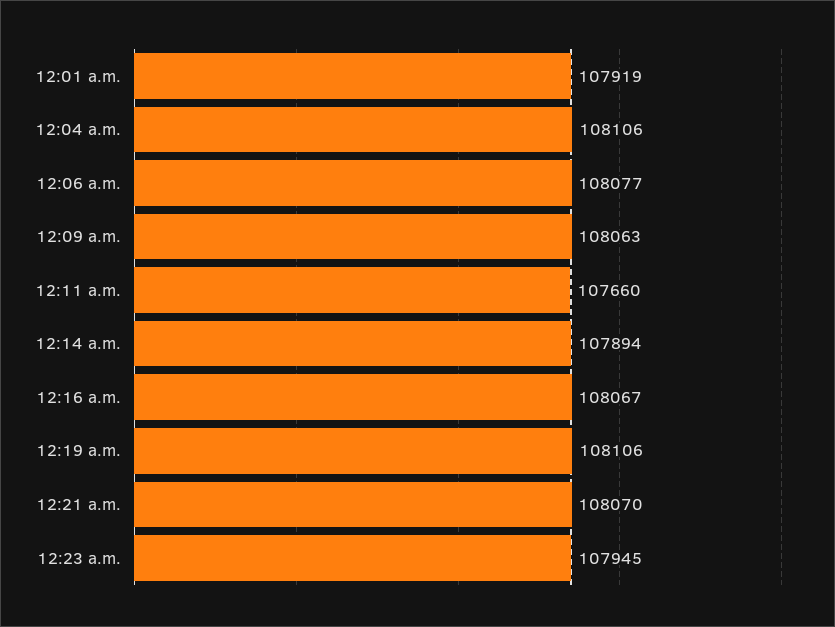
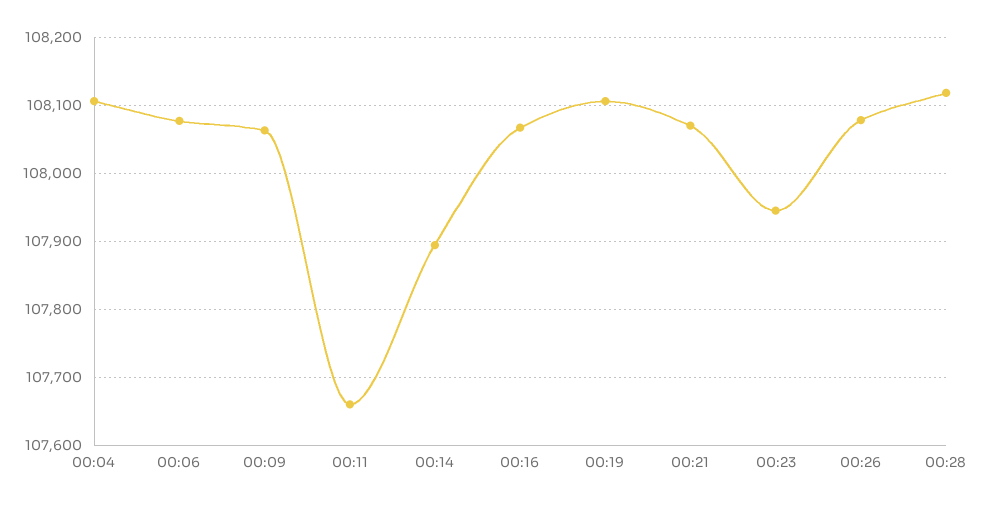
12:01 a.m.: 107919 -> none
00:26: none -> 108080
00:28: none -> 108120

